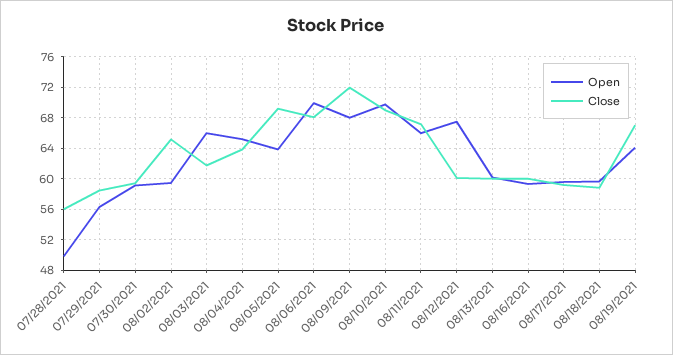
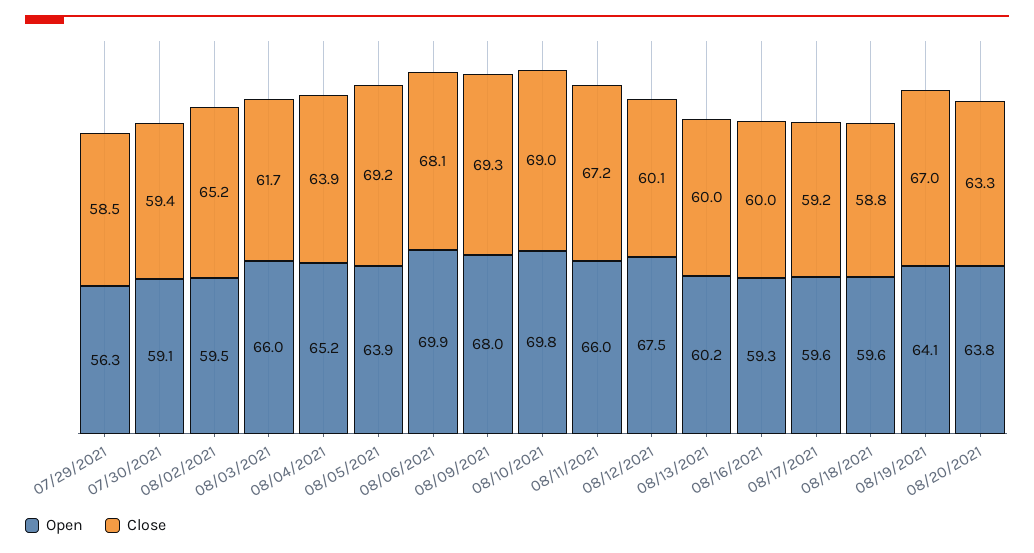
Open, 07/28/2021: 50 -> none
Close, 07/28/2021: 56 -> none
Close, 08/09/2021: 72 -> 69.3
Open, 08/20/2021: none -> 63.8
Close, 08/20/2021: none -> 63.3

